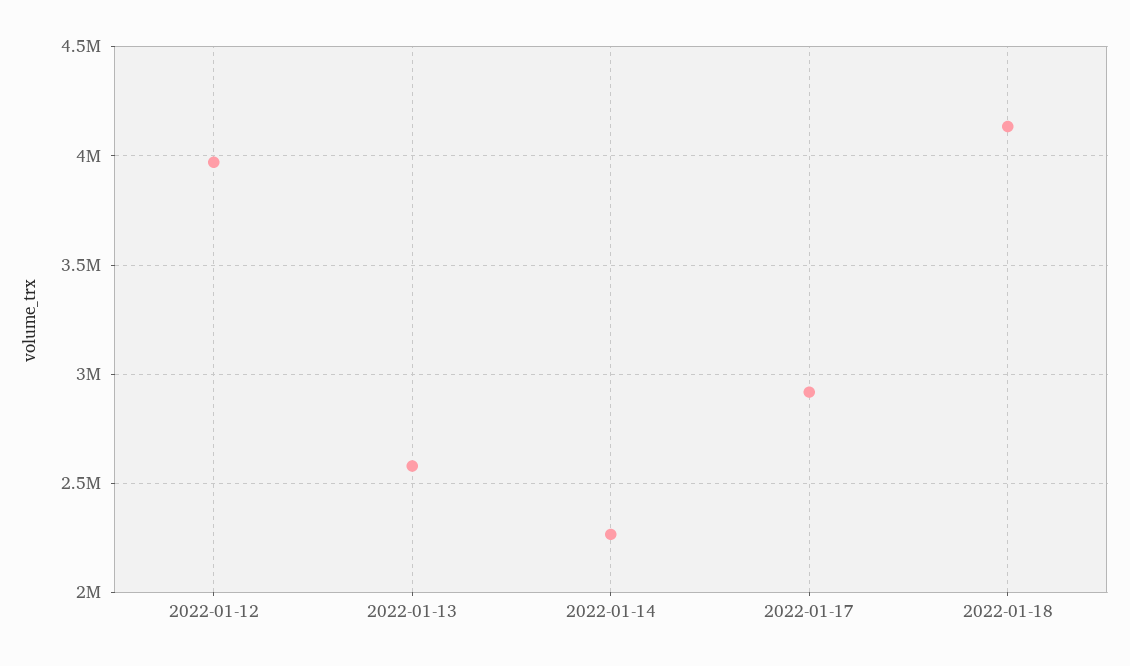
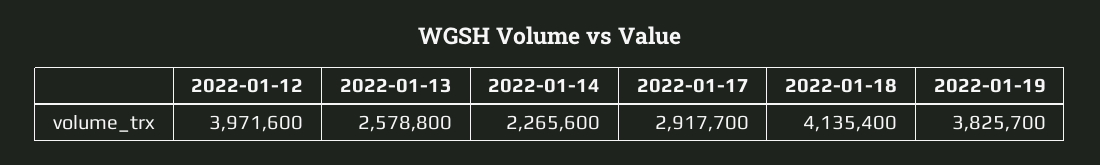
2022-01-19: none -> 3825700

